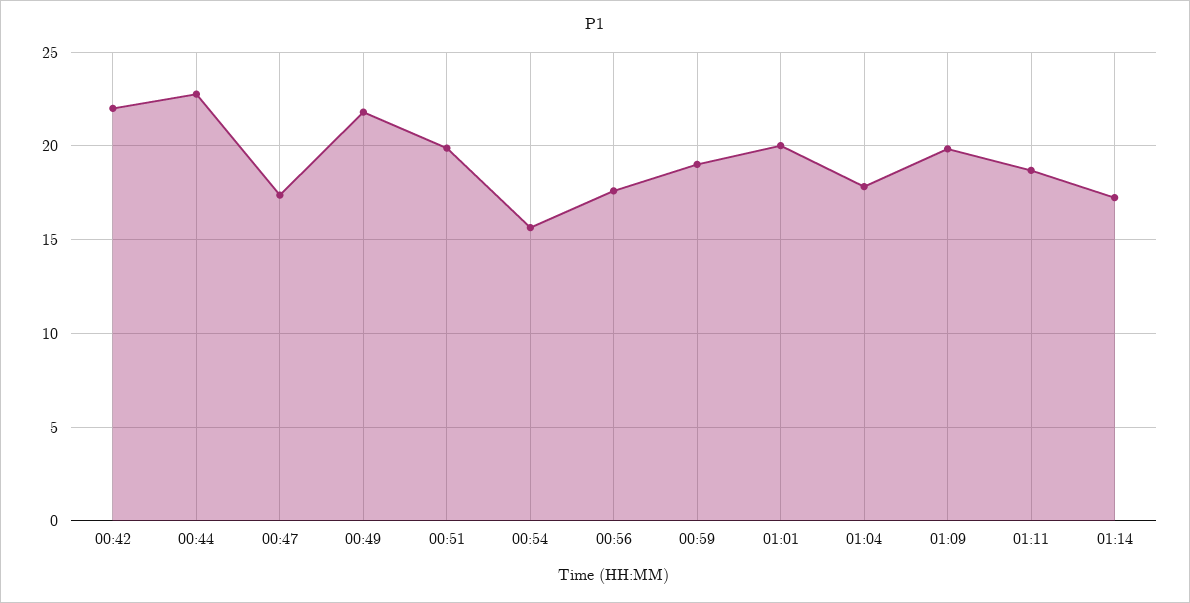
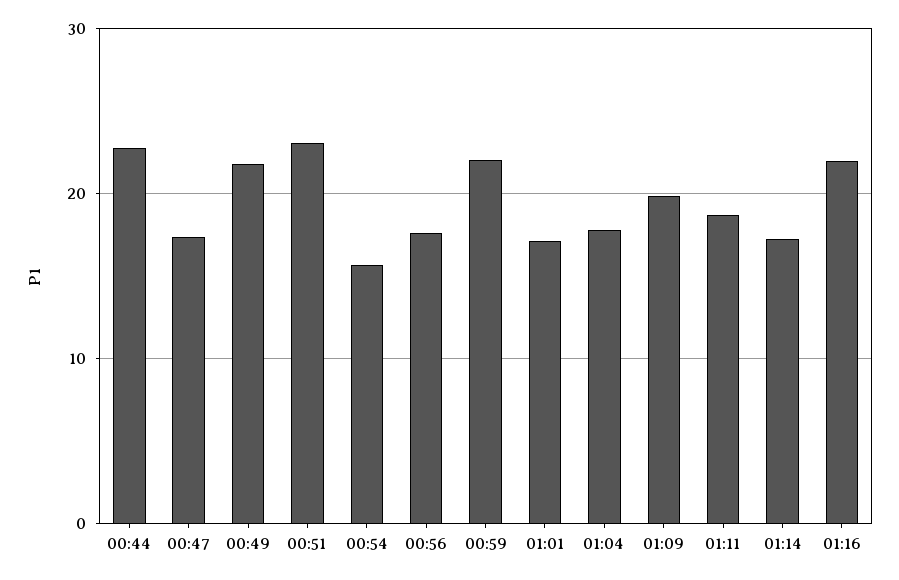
00:42: 22 -> none
00:51: 20 -> 23
00:59: 19 -> 22
01:01: 20 -> 17
01:16: none -> 22

